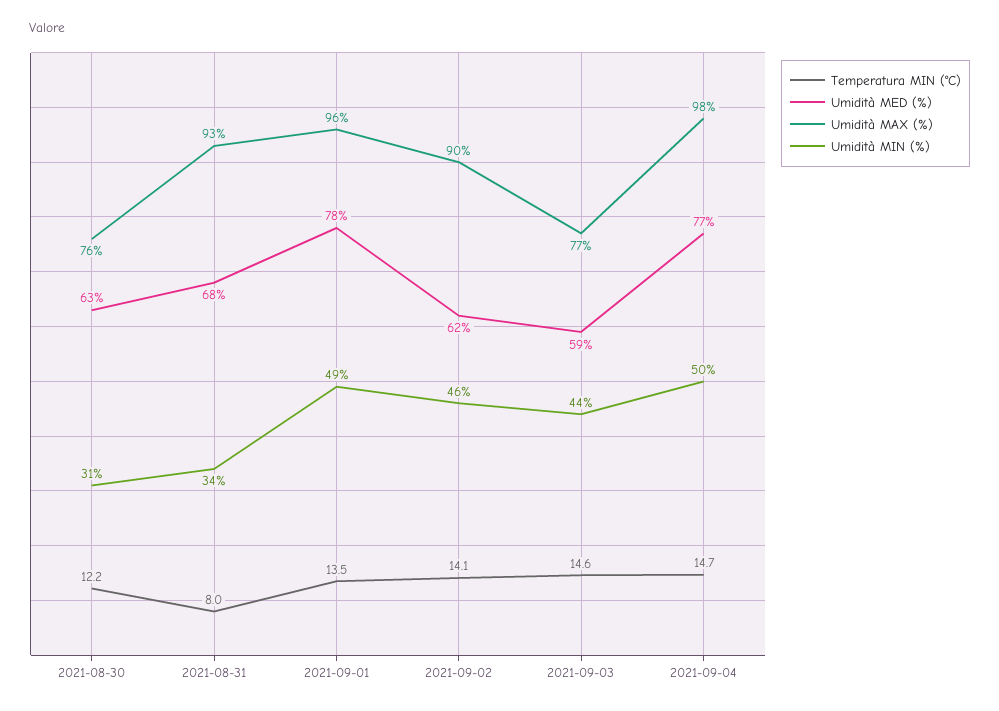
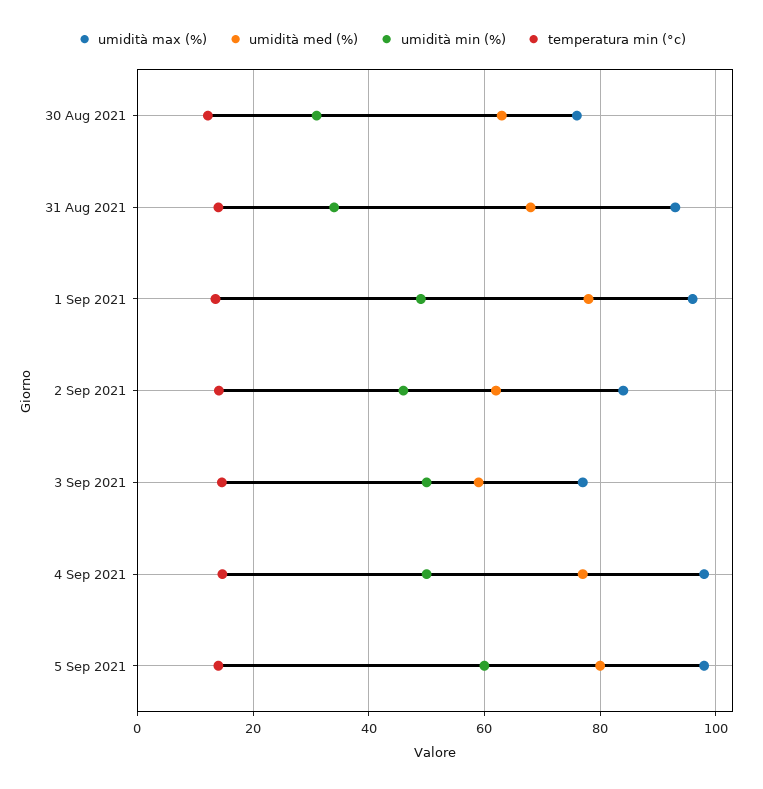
Temperatura MIN (°C), 2021-08-31: 8 -> 14
Umidità MAX (%), 2021-09-02: 90 -> 84
Umidità MIN (%), 2021-09-03: 44 -> 50
Umidità MAX (%), 5 Sep 2021: none -> 98
Umidità MED (%), 5 Sep 2021: none -> 80
Umidità MIN (%), 5 Sep 2021: none -> 60
Temperatura MIN (°C), 5 Sep 2021: none -> 14

